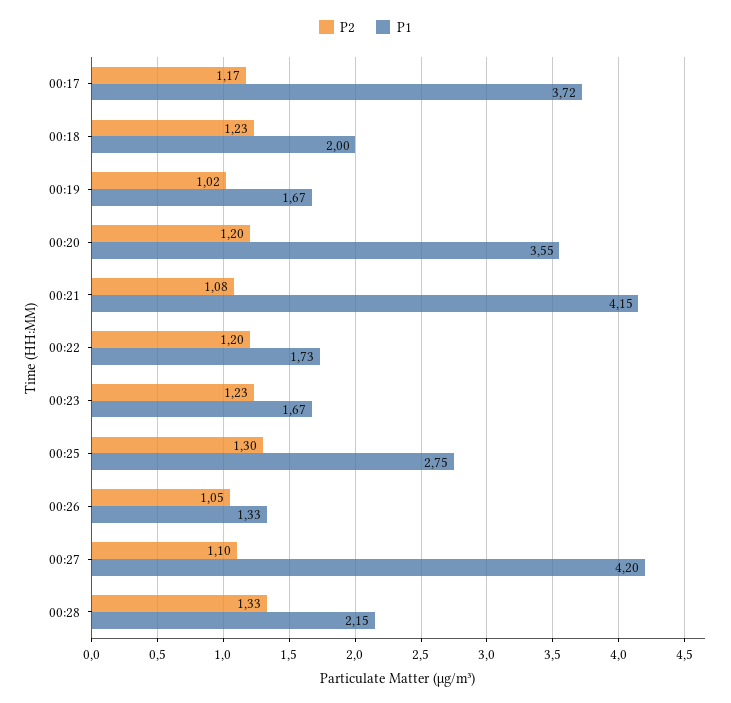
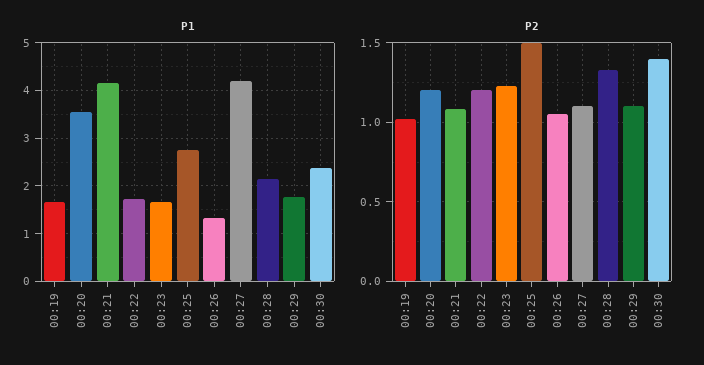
P2, 00:17: 1.17 -> none
P1, 00:17: 3.72 -> none
P2, 00:18: 1.23 -> none
P1, 00:18: 2 -> none
P2, 00:25: 1.3 -> 1.5
P1, 00:29: none -> 1.8
P1, 00:30: none -> 2.4
P2, 00:29: none -> 1.1
P2, 00:30: none -> 1.4

